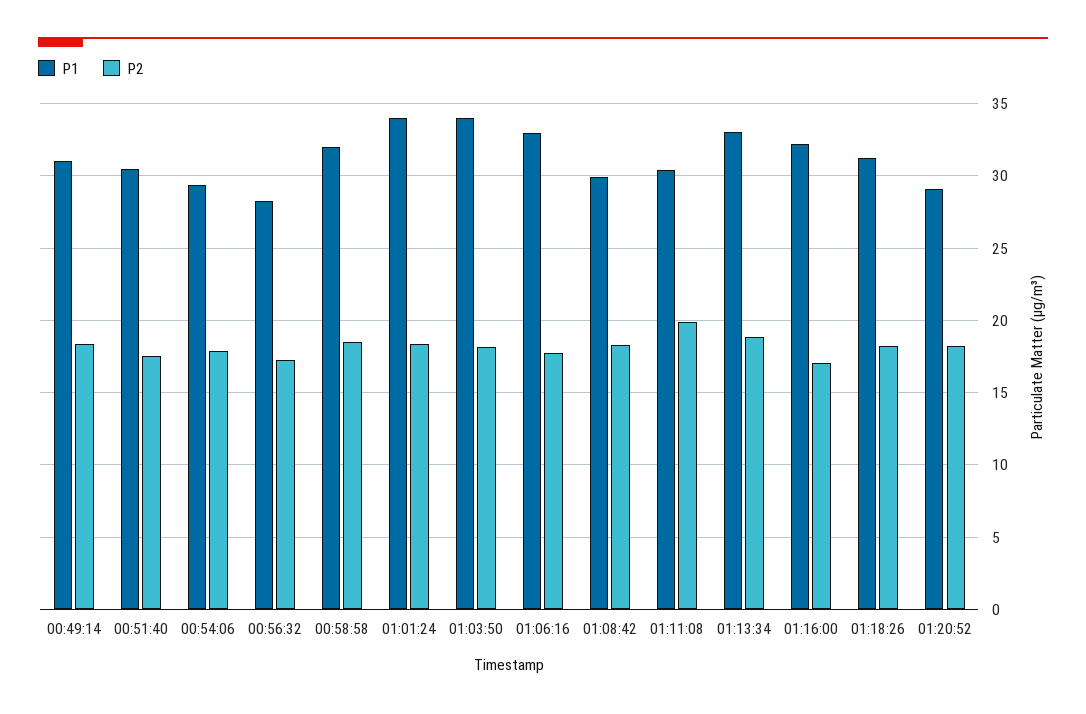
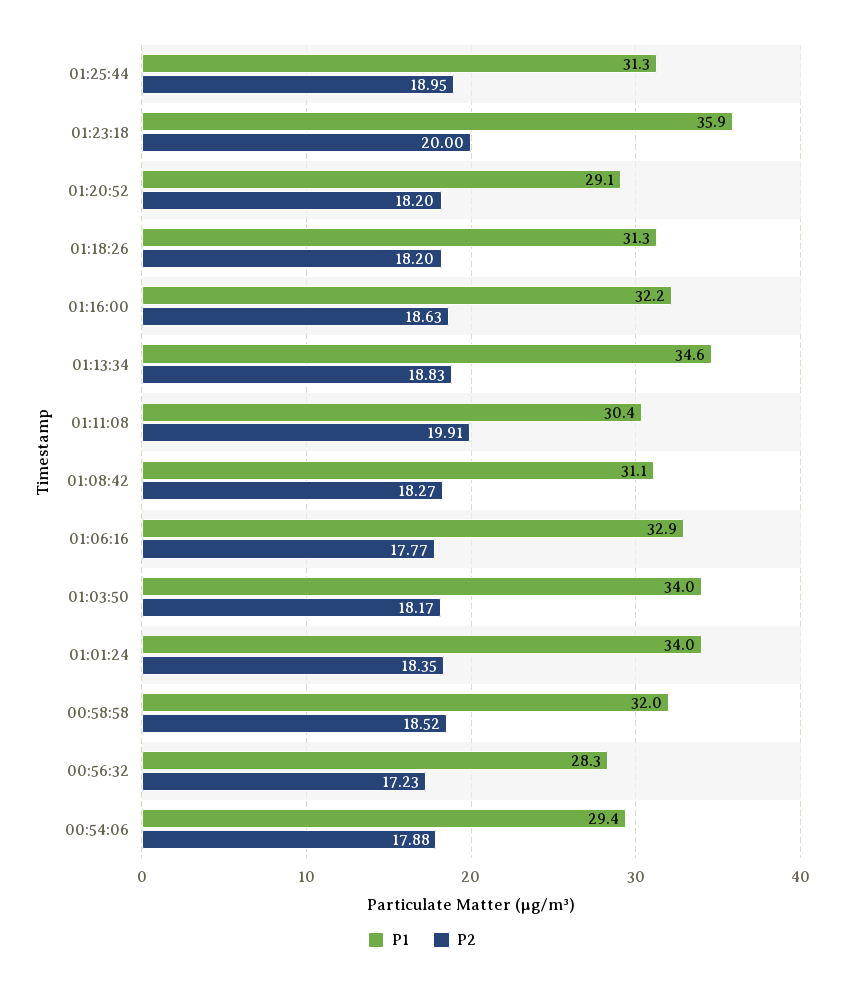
P1, 00:49:14: 31 -> none
P2, 00:49:14: 18.5 -> none
P1, 00:51:40: 30.5 -> none
P2, 00:51:40: 17.5 -> none
P1, 01:08:42: 30 -> 31.1
P1, 01:13:34: 33 -> 34.6
P2, 01:16:00: 17 -> 18.63
P1, 01:25:44: none -> 31.3
P2, 01:25:44: none -> 18.95
P1, 01:23:18: none -> 35.9
P2, 01:23:18: none -> 20

